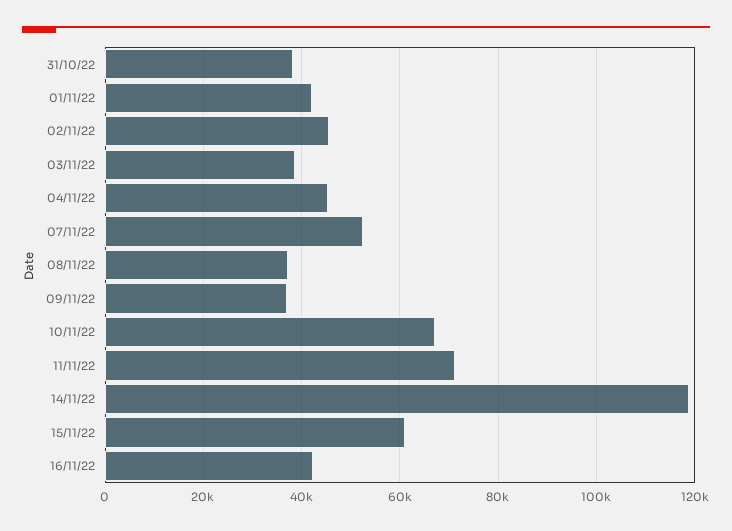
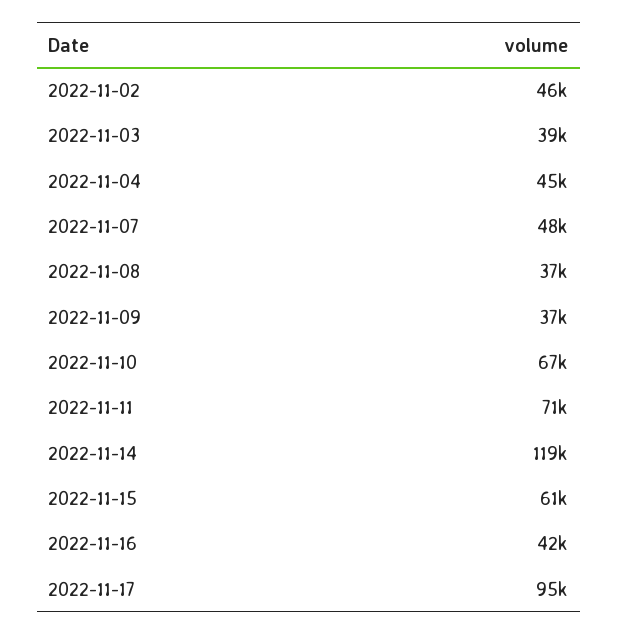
31/10/22: 38000 -> none
01/11/22: 42000 -> none
07/11/22: 52000 -> 48000
2022-11-17: none -> 95000

